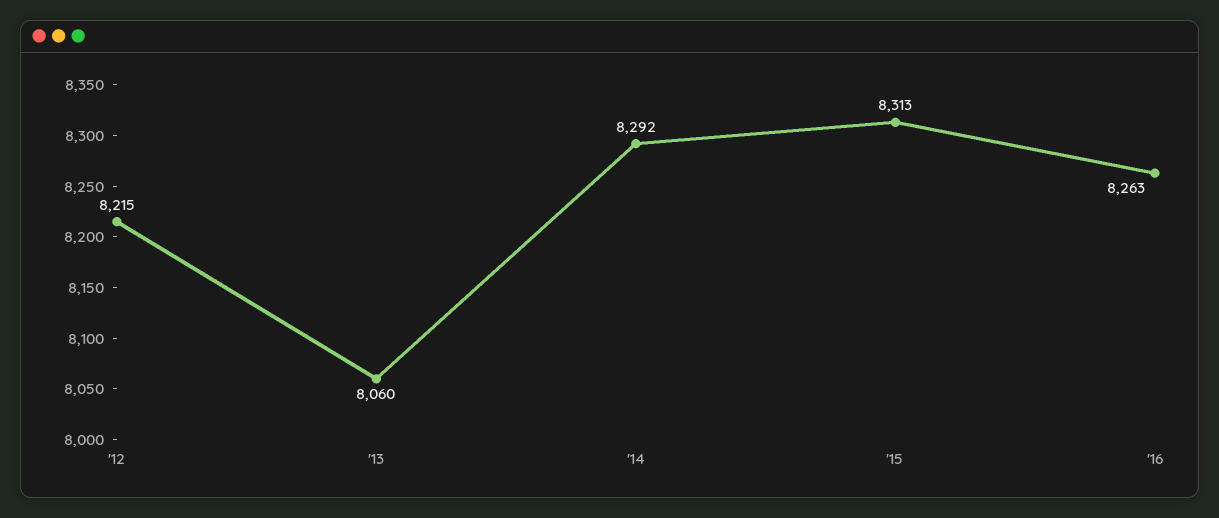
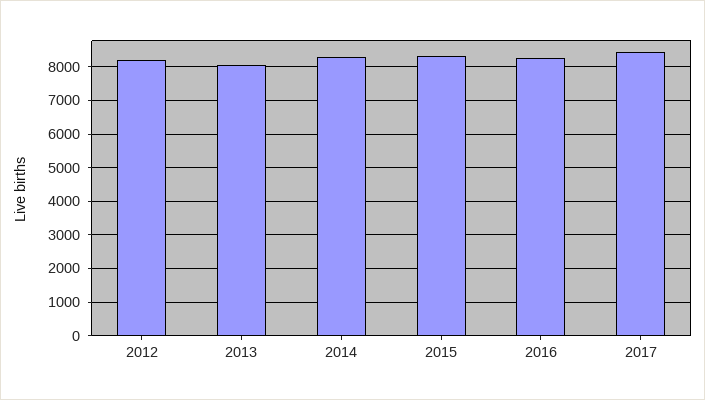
2017: none -> 8400

